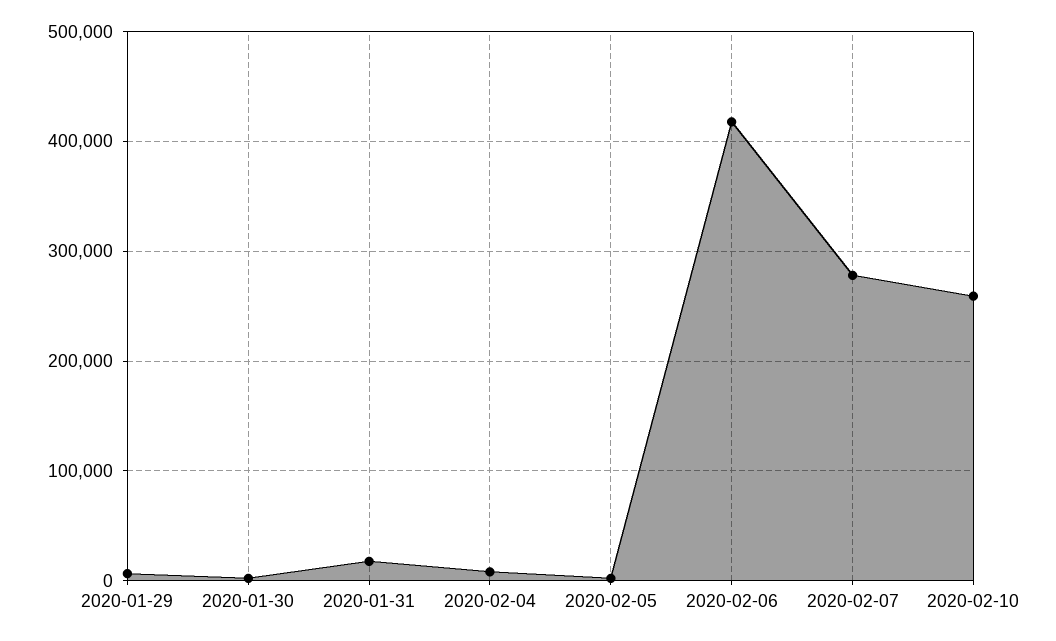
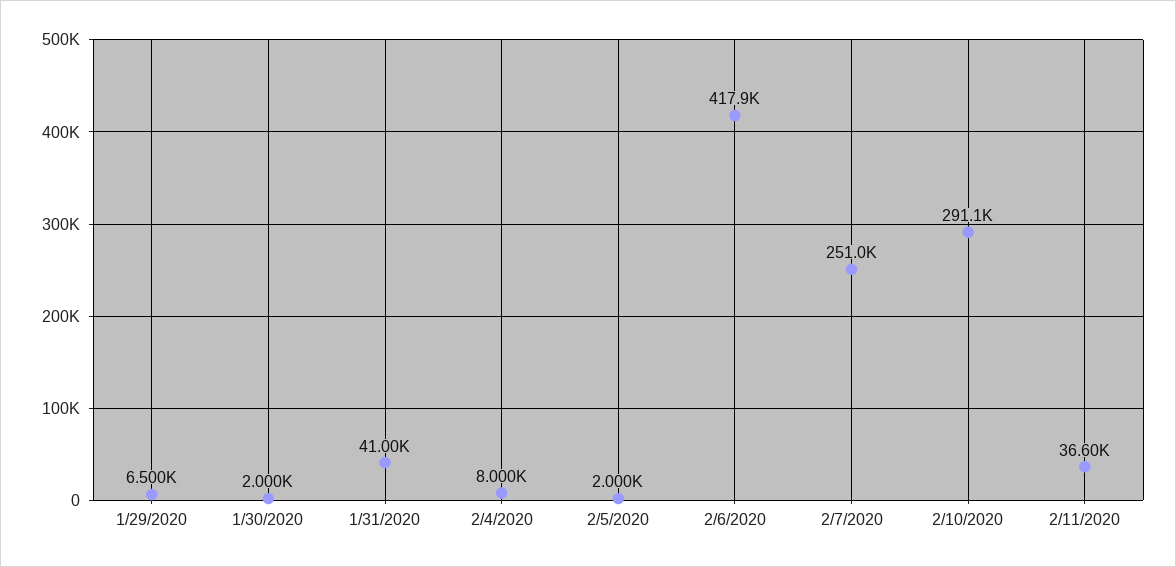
2020-01-31: 20000 -> 41000
2020-02-07: 280000 -> 251000
2020-02-10: 260000 -> 291100
2/11/2020: none -> 36600

